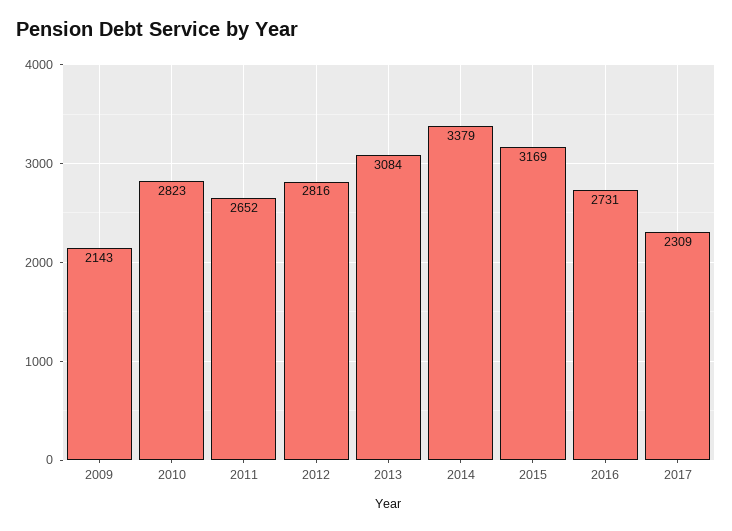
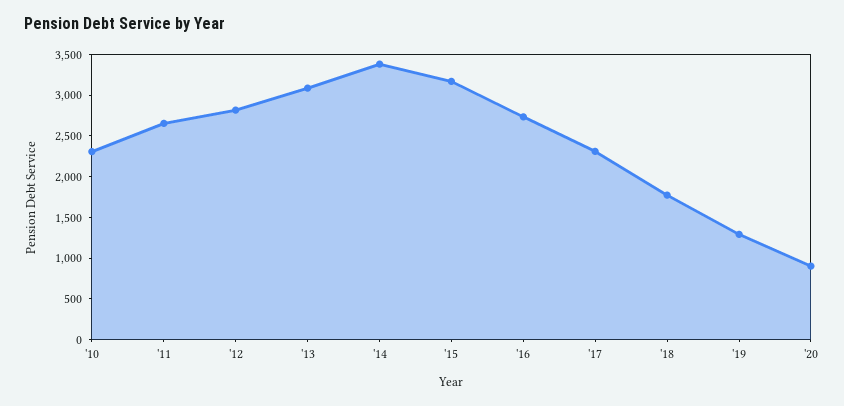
2009: 2143 -> none
2010: 2823 -> 2300
'18: none -> 1800
'19: none -> 1300
'20: none -> 900

